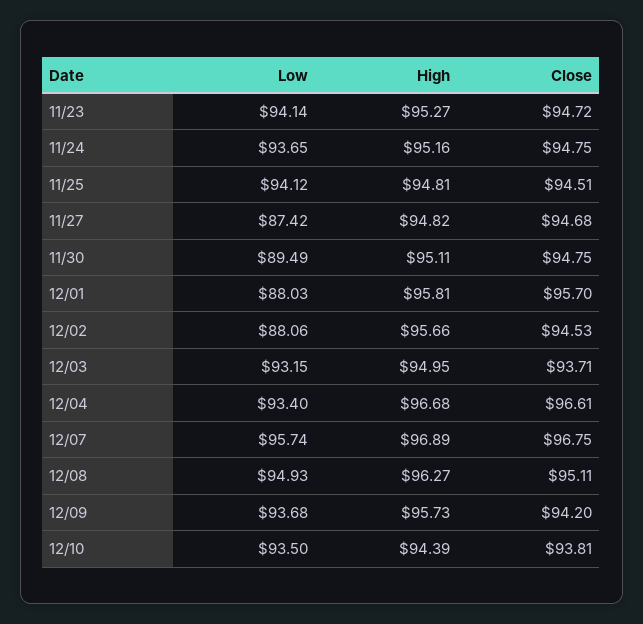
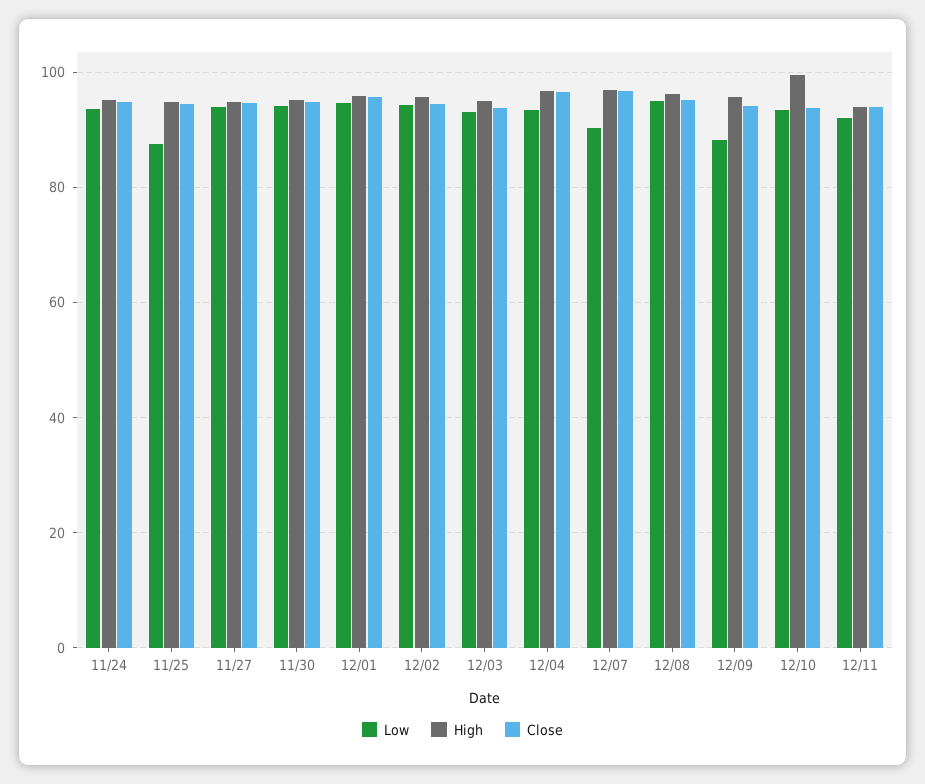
Low, 11/23: 94.14 -> none
High, 11/23: 95.27 -> none
Close, 11/23: 94.72 -> none
Low, 11/25: 94.12 -> 88
Low, 11/27: 87.42 -> 94
Low, 11/30: 89.49 -> 94
Low, 12/01: 88.03 -> 94
Low, 12/02: 88.06 -> 94
Low, 12/07: 95.74 -> 90
Low, 12/09: 93.68 -> 88
High, 12/10: 94.39 -> 100
Low, 12/11: none -> 92
High, 12/11: none -> 94
Close, 12/11: none -> 94

